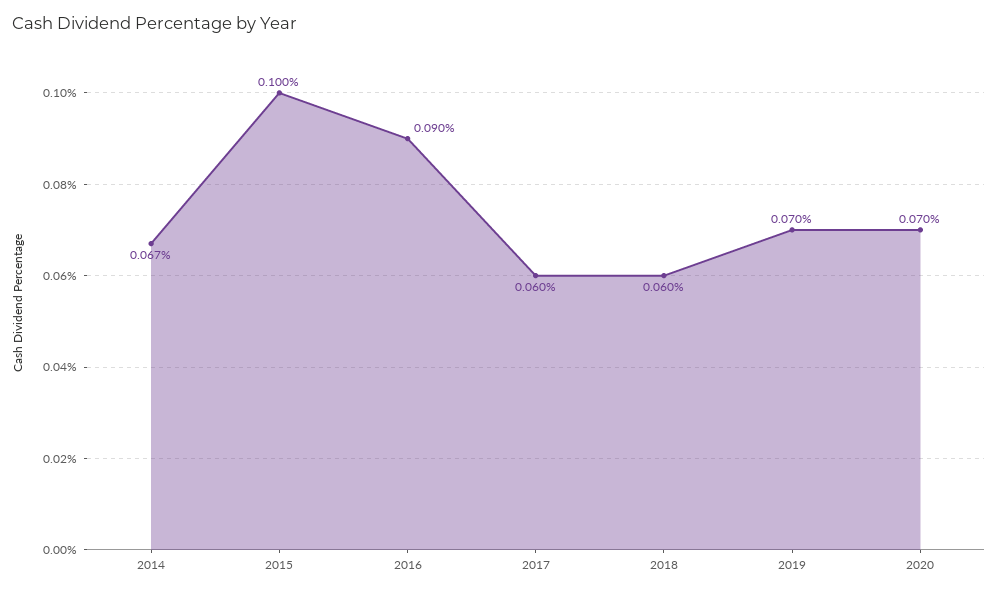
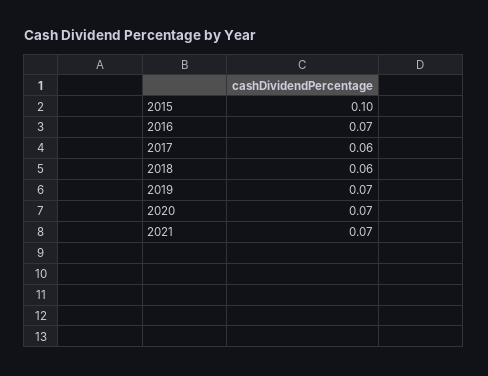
2014: 0.067 -> none
2016: 0.09 -> 0.07
2021: none -> 0.07

